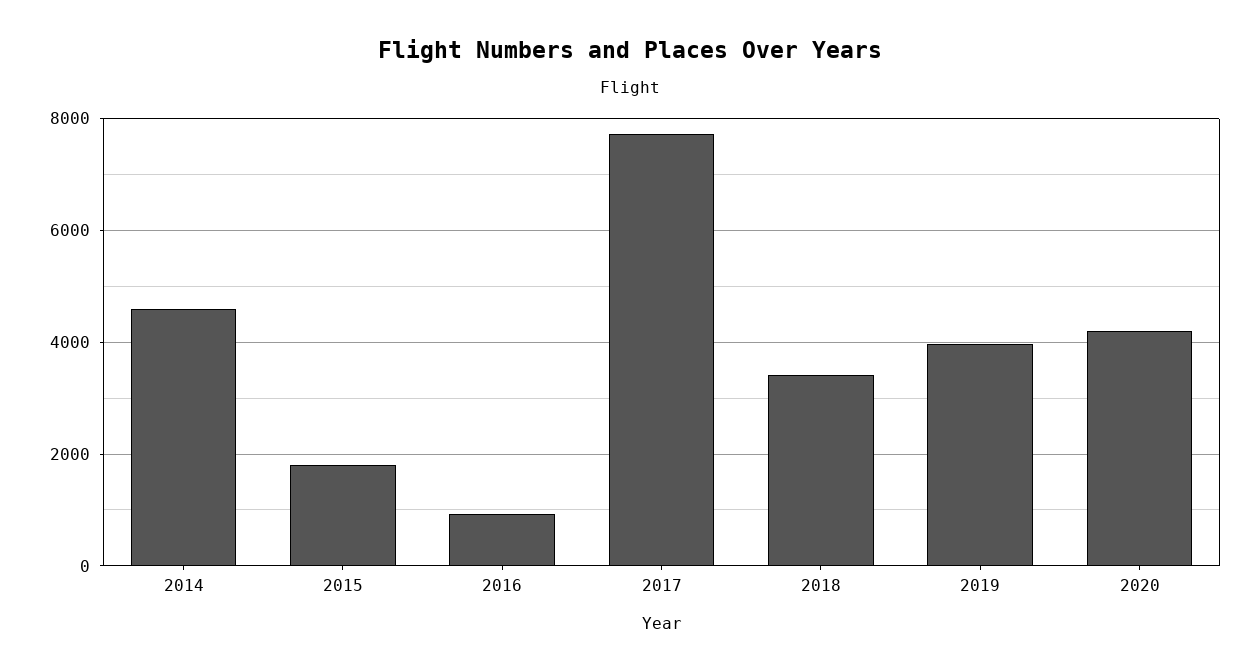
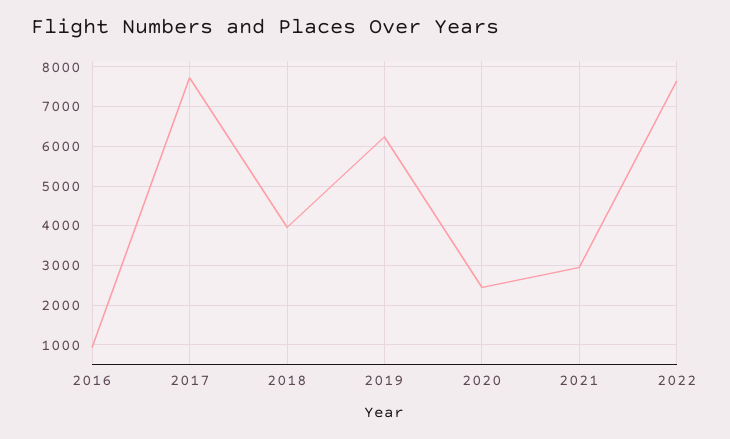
2014: 4600 -> none
2015: 1800 -> none
2018: 3400 -> 4000
2019: 4000 -> 6200
2020: 4200 -> 2400
2021: none -> 3000
2022: none -> 7600

